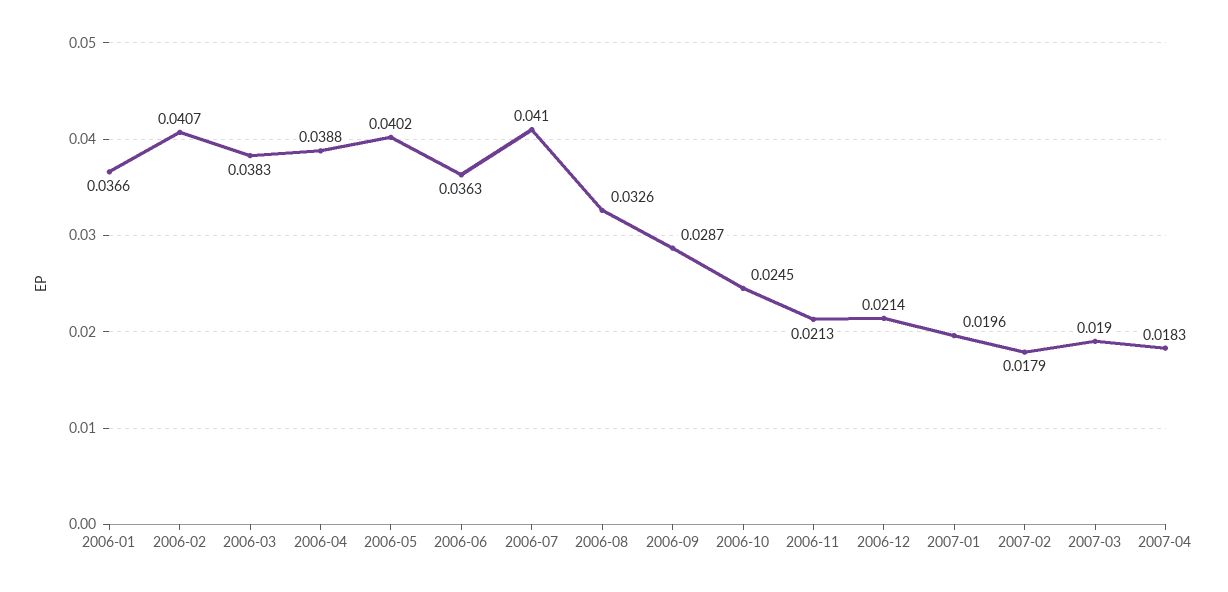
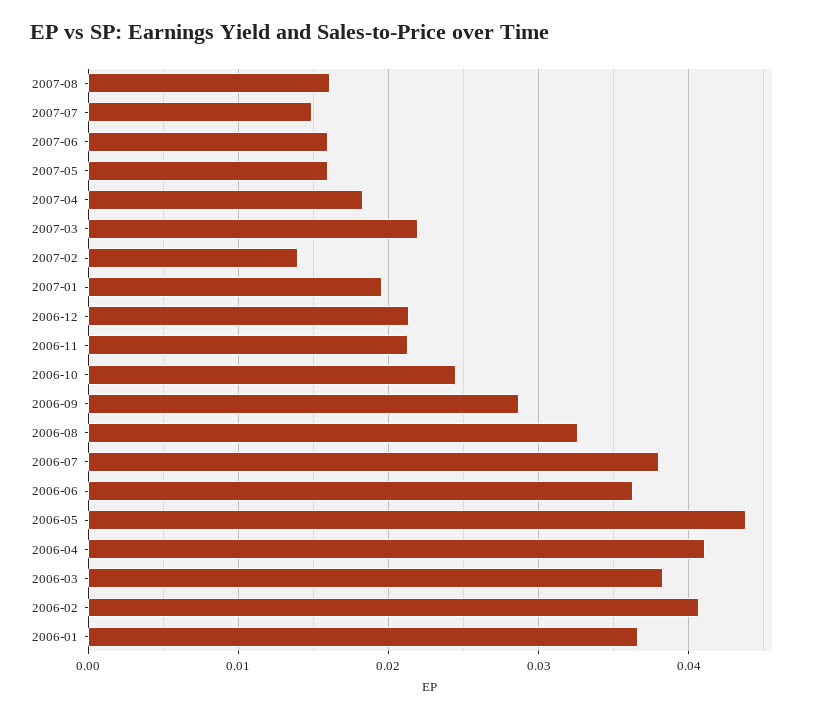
2006-04: 0.0388 -> 0.041
2006-05: 0.0402 -> 0.044
2006-07: 0.041 -> 0.038
2007-02: 0.0179 -> 0.014
2007-03: 0.019 -> 0.022
2007-08: none -> 0.016
2007-07: none -> 0.015
2007-06: none -> 0.016
2007-05: none -> 0.016

